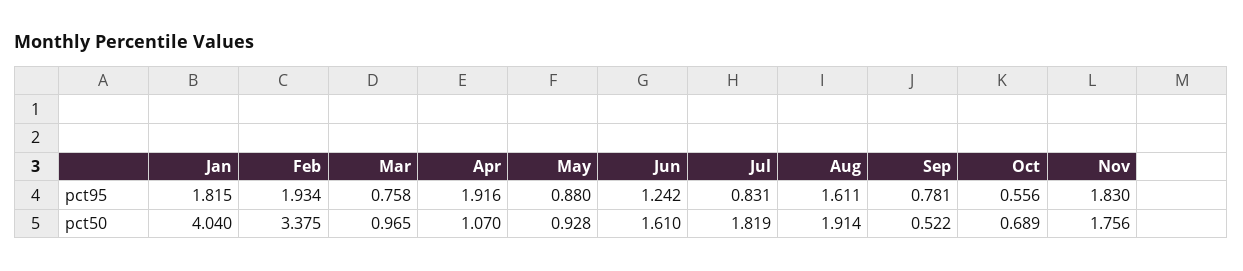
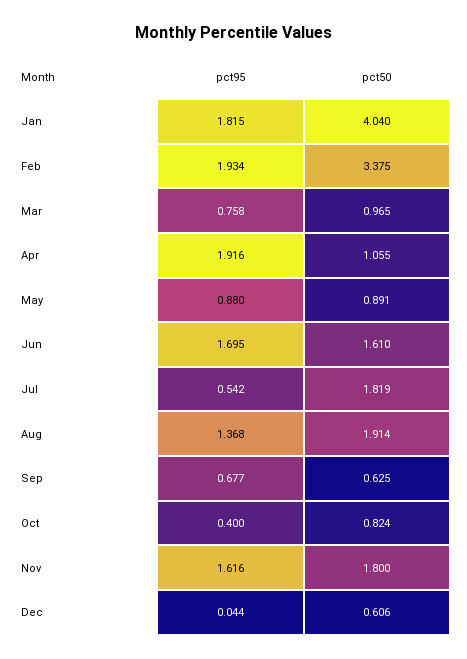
Jun, pct95: 1.242 -> 1.695
Jul, pct95: 0.831 -> 0.542
Aug, pct95: 1.611 -> 1.368
Sep, pct95: 0.781 -> 0.677
Oct, pct95: 0.556 -> 0.4
Nov, pct95: 1.83 -> 1.616
Apr, pct50: 1.07 -> 1.055
May, pct50: 0.928 -> 0.891
Sep, pct50: 0.522 -> 0.625
Oct, pct50: 0.689 -> 0.824
Nov, pct50: 1.756 -> 1.8
Dec, pct95: none -> 0.044
Dec, pct50: none -> 0.606

